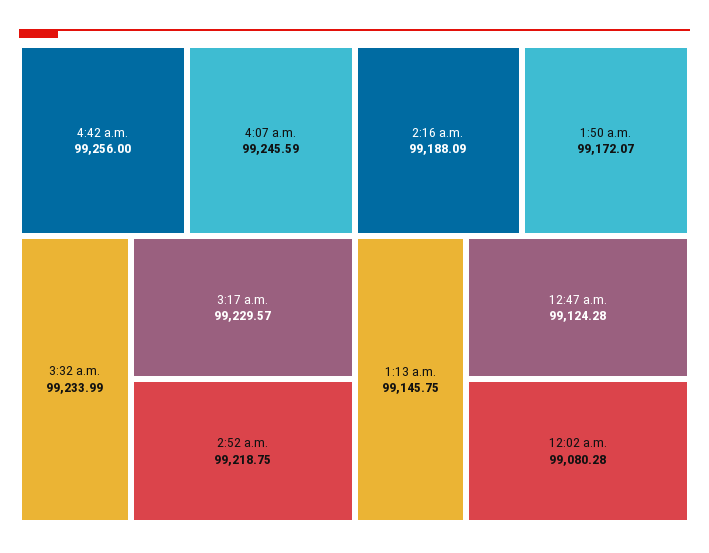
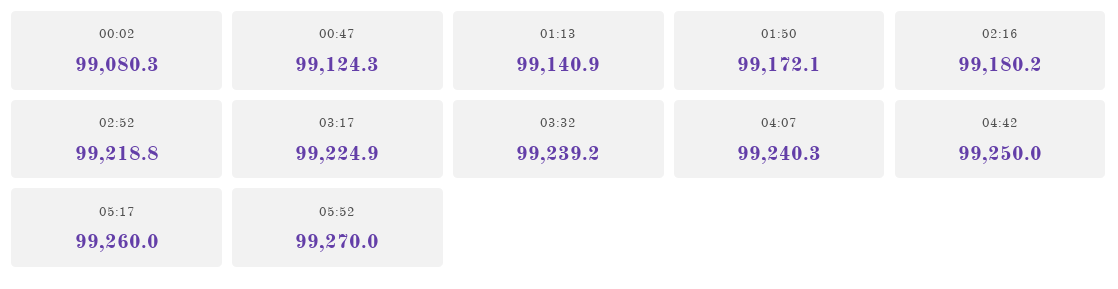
4:42 a.m.: 99256 -> 99250
4:07 a.m.: 99245.59 -> 99240.3
3:32 a.m.: 99233.99 -> 99239.2
3:17 a.m.: 99229.57 -> 99224.9
2:16 a.m.: 99188.09 -> 99180.2
1:13 a.m.: 99145.75 -> 99140.9
05:17: none -> 99260
05:52: none -> 99270

